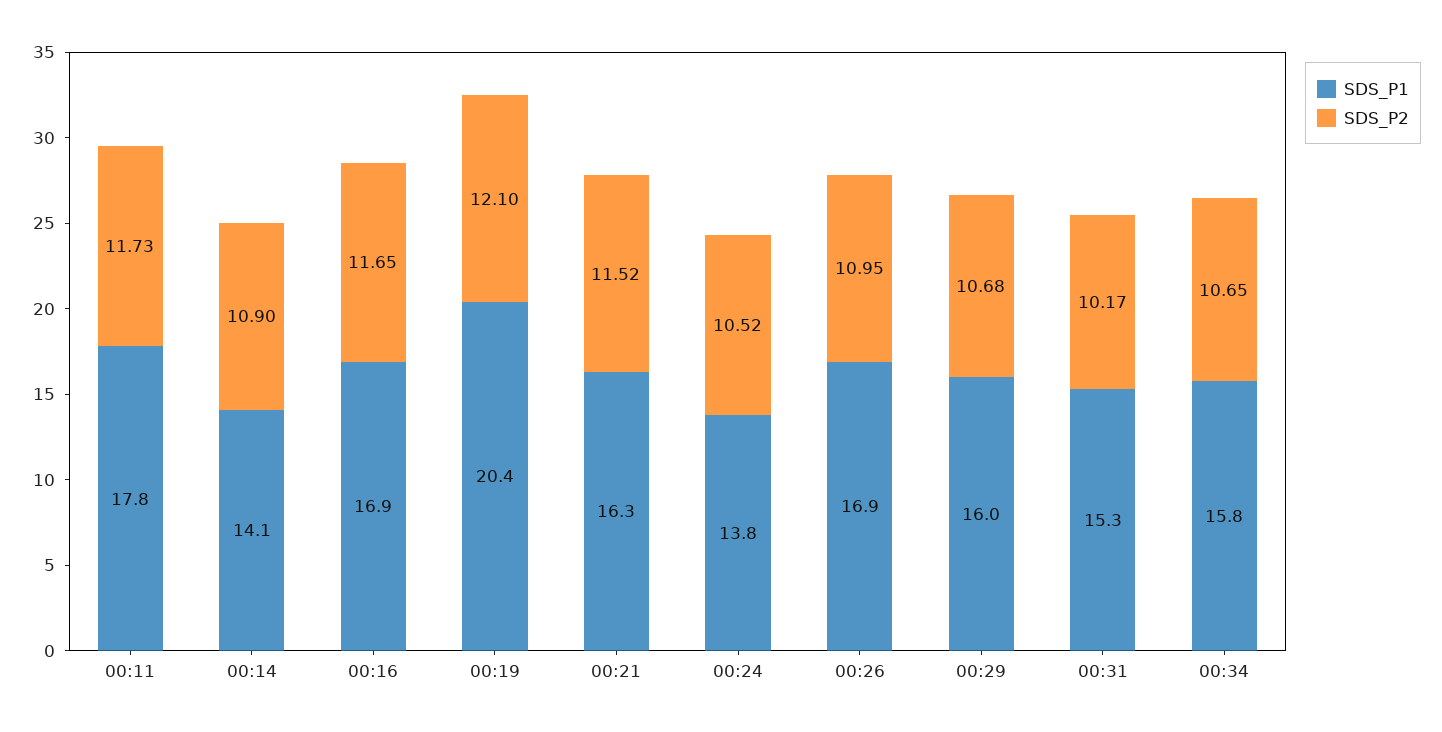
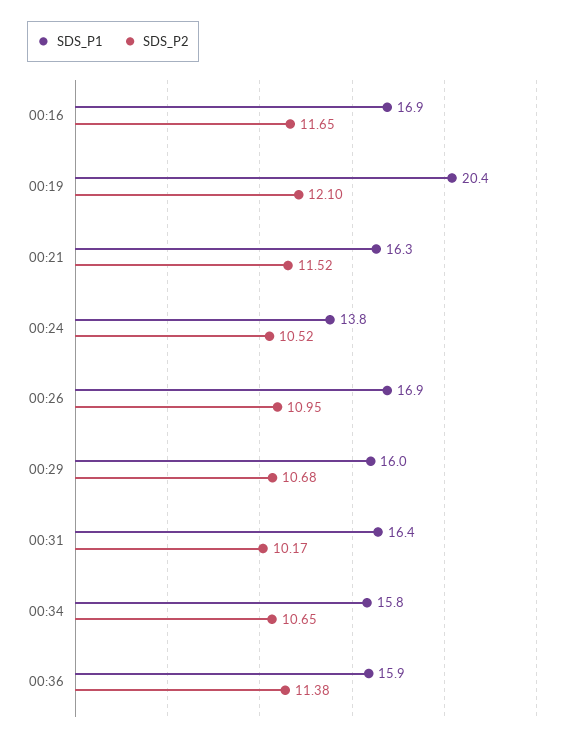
SDS_P1, 00:11: 17.8 -> none
SDS_P2, 00:11: 11.73 -> none
SDS_P1, 00:14: 14.1 -> none
SDS_P2, 00:14: 10.9 -> none
SDS_P1, 00:31: 15.3 -> 16.4
SDS_P1, 00:36: none -> 15.9
SDS_P2, 00:36: none -> 11.38

